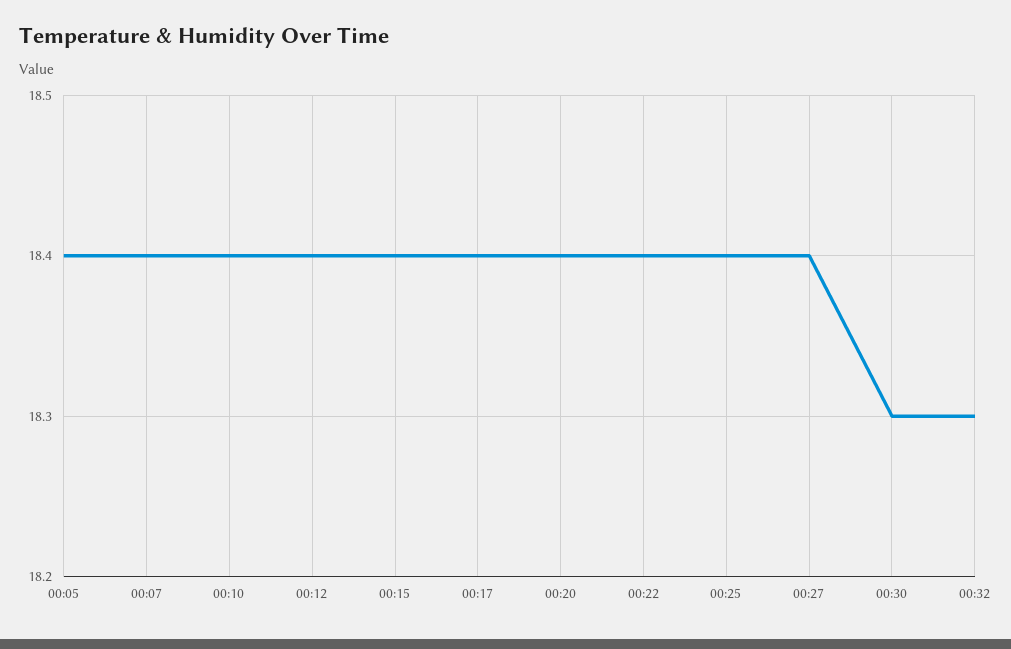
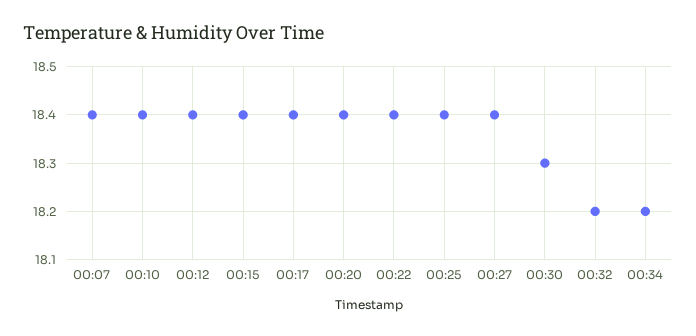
00:05: 18.4 -> none
00:32: 18.3 -> 18.2
00:34: none -> 18.2

